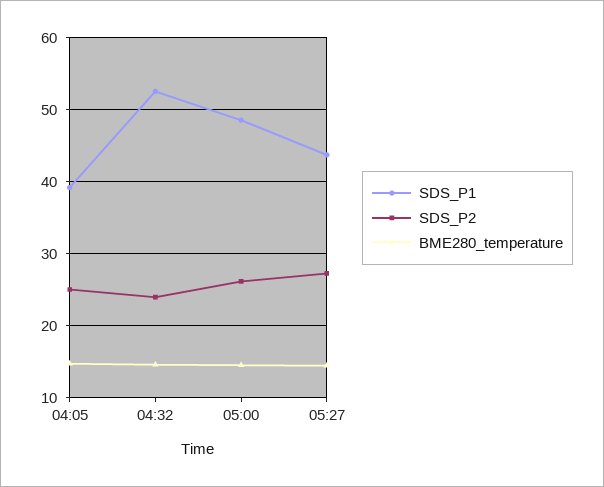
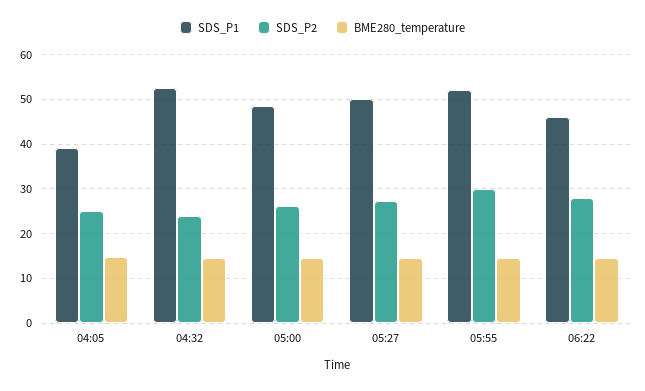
SDS_P1, 05:27: 44 -> 50
SDS_P1, 05:55: none -> 52
SDS_P2, 05:55: none -> 30
BME280_temperature, 05:55: none -> 14
SDS_P1, 06:22: none -> 46
SDS_P2, 06:22: none -> 28
BME280_temperature, 06:22: none -> 14

